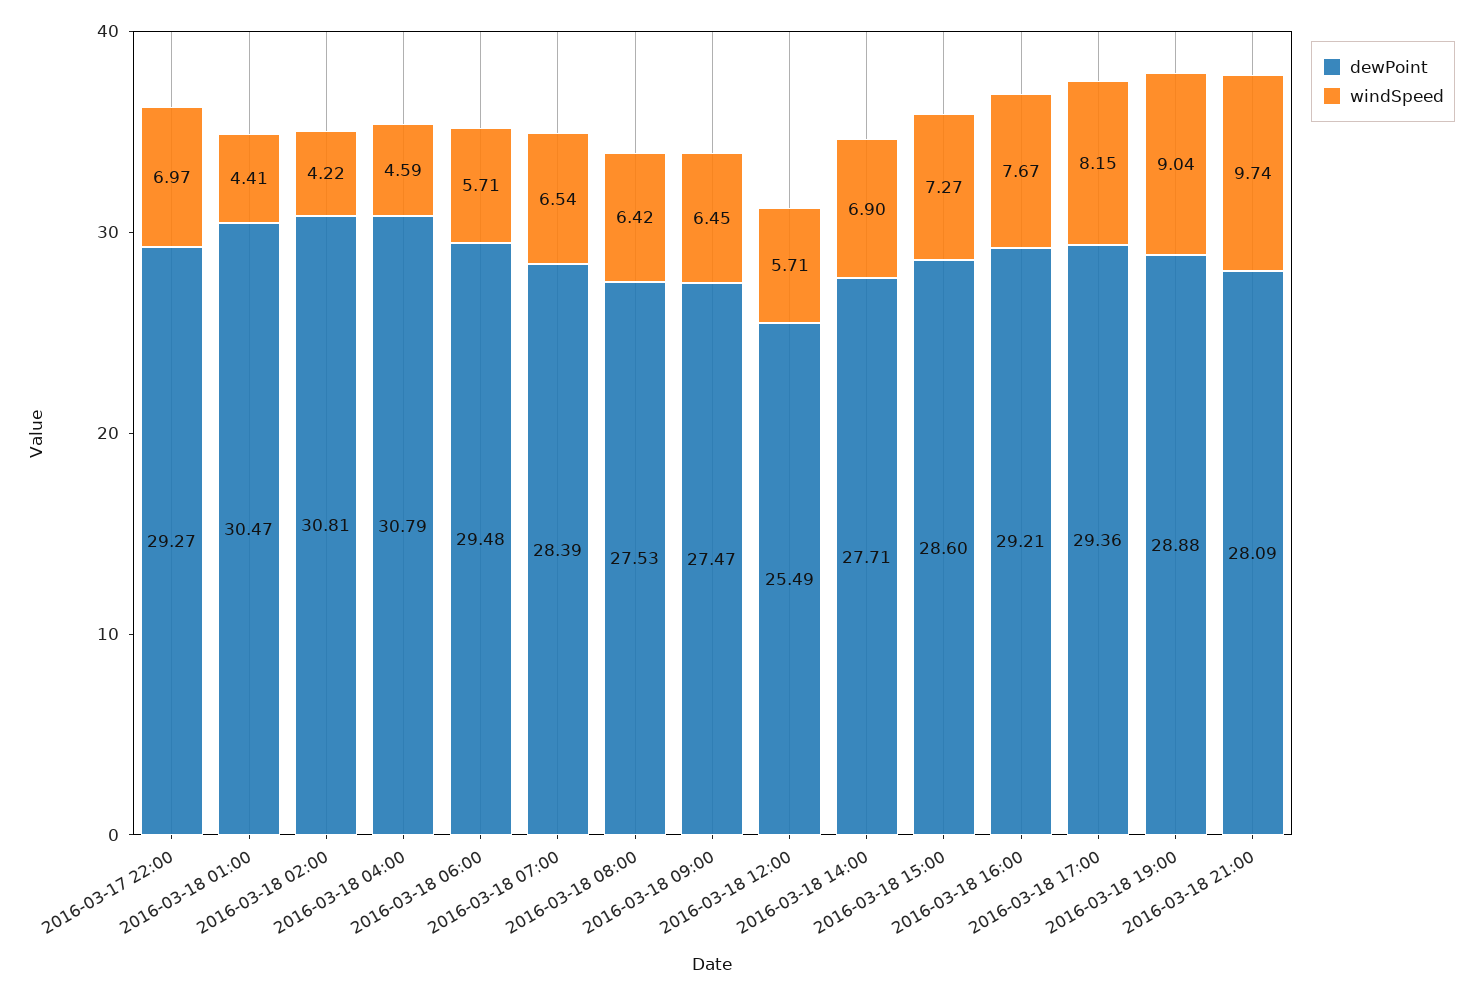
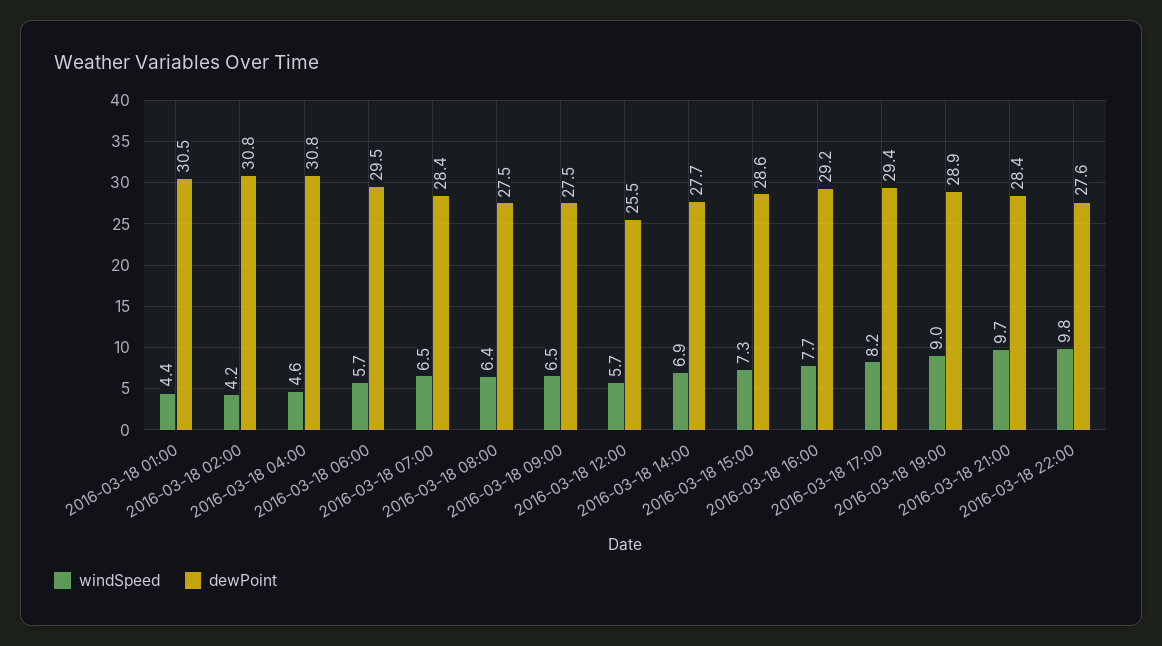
dewPoint, 2016-03-17 22:00: 29.27 -> none
windSpeed, 2016-03-17 22:00: 6.97 -> none
dewPoint, 2016-03-18 21:00: 28.09 -> 28.4
windSpeed, 2016-03-18 22:00: none -> 9.8
dewPoint, 2016-03-18 22:00: none -> 27.6

